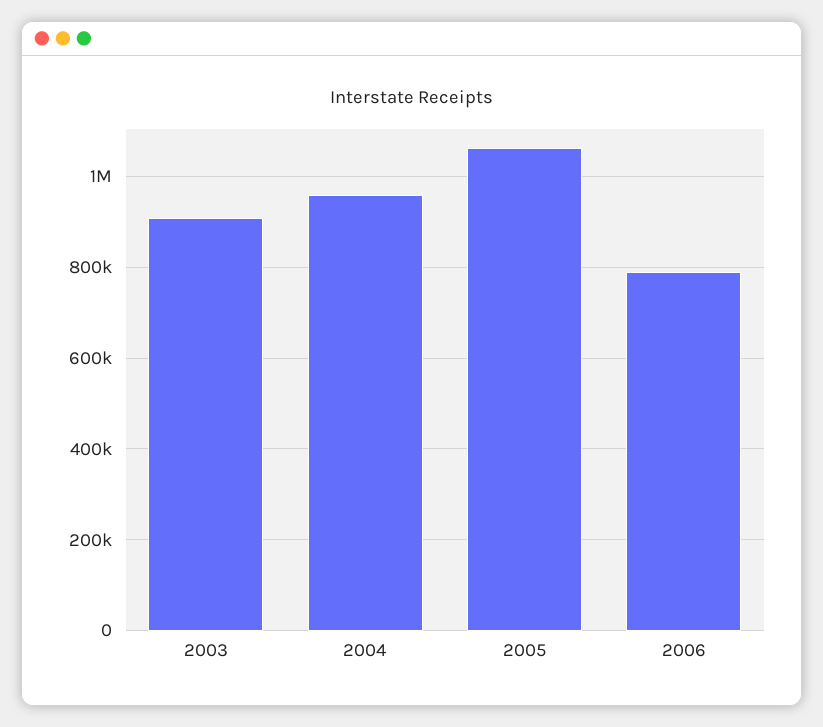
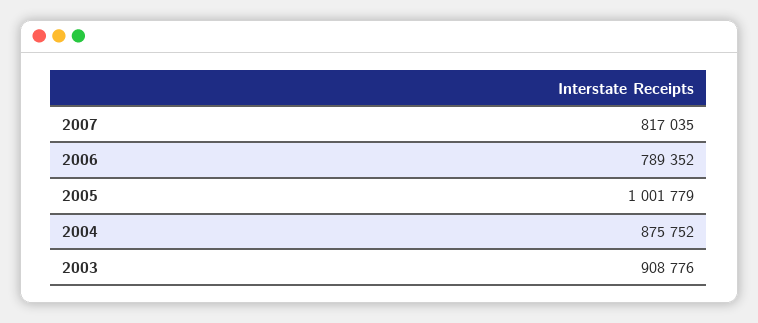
2004: 960000 -> 875752
2005: 1060000 -> 1001779
2007: none -> 817035

